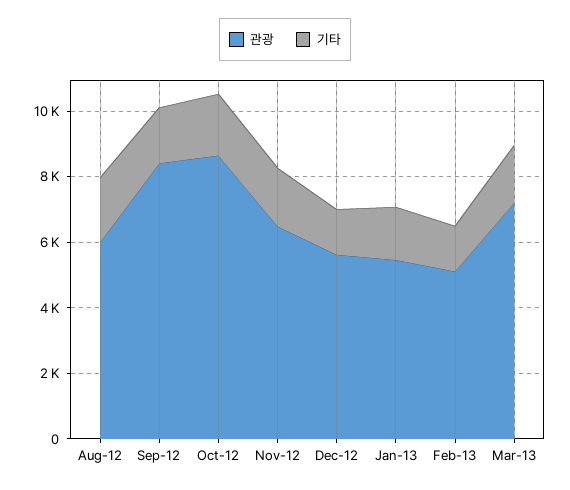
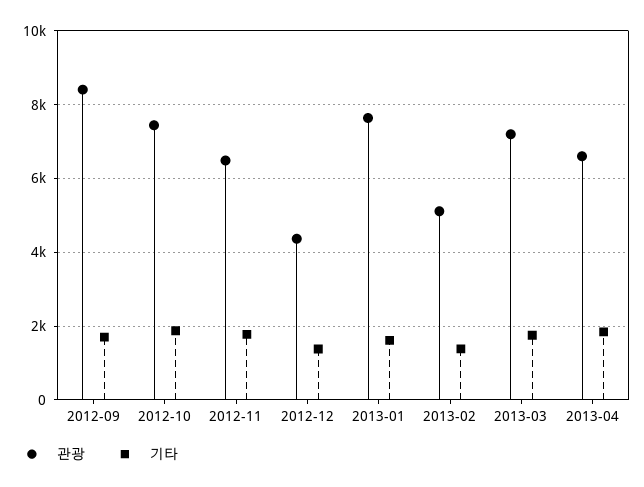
관광, Aug-12: 6000 -> none
기타, Aug-12: 2000 -> none
관광, Oct-12: 8500 -> 7400
관광, Dec-12: 5500 -> 4400
관광, Jan-13: 5500 -> 7600
관광, 2013-04: none -> 6600
기타, 2013-04: none -> 1800

